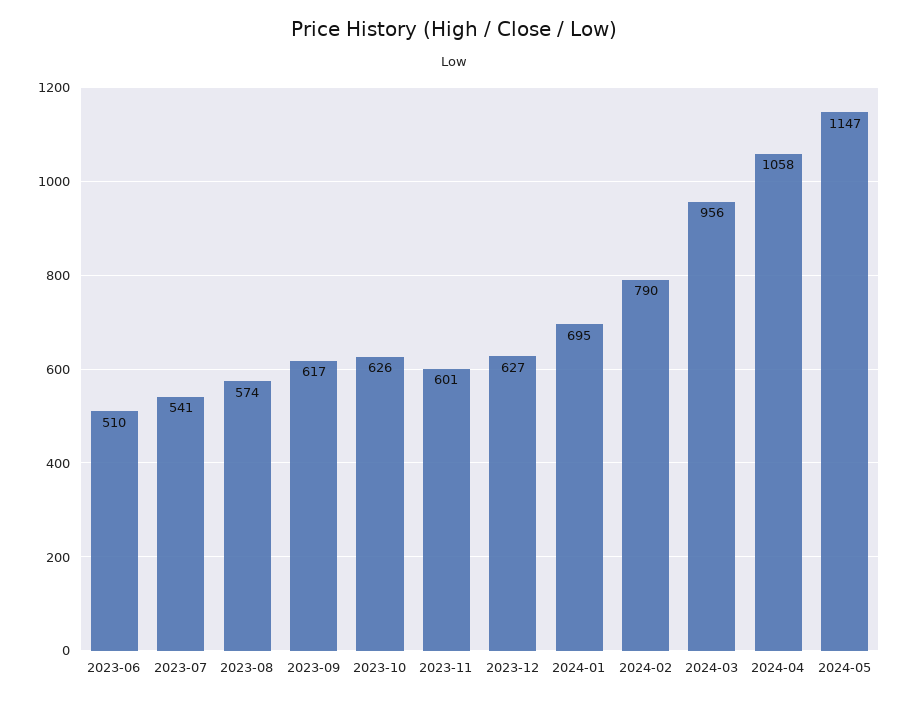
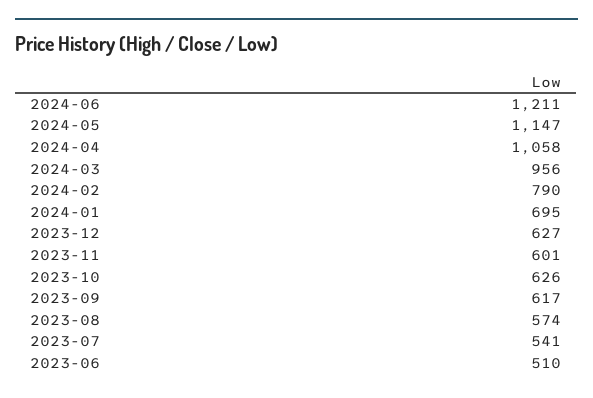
2024-06: none -> 1211

